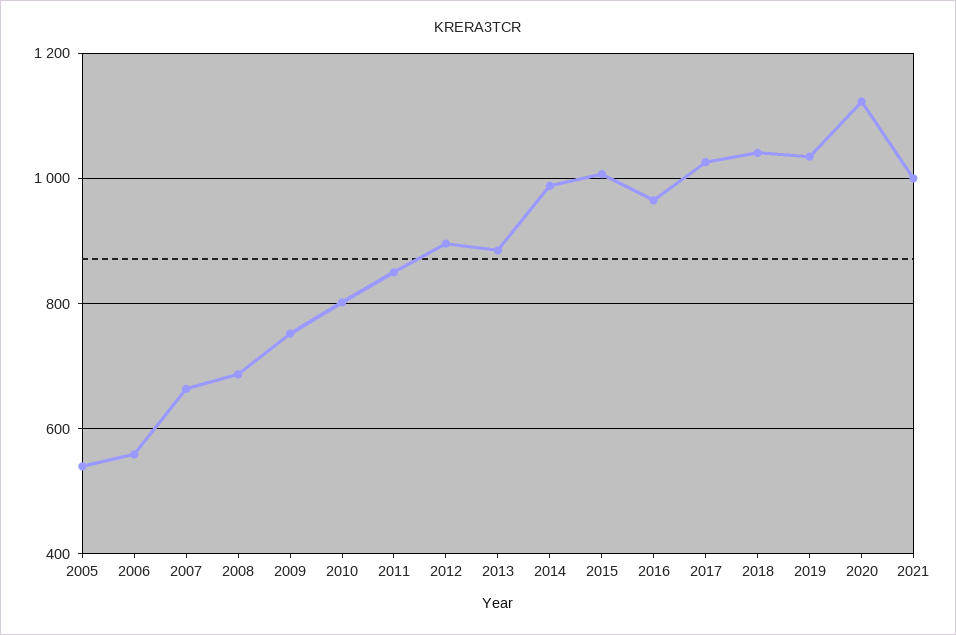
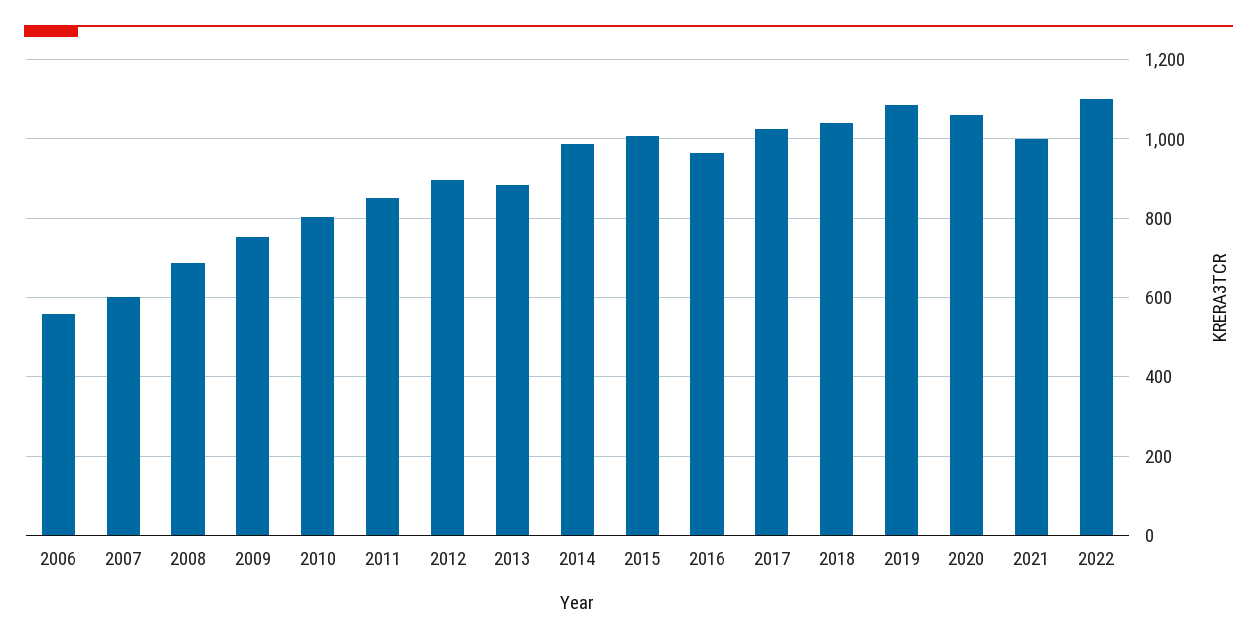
2005: 540 -> none
2007: 660 -> 600
2019: 1040 -> 1080
2020: 1120 -> 1060
2022: none -> 1100

